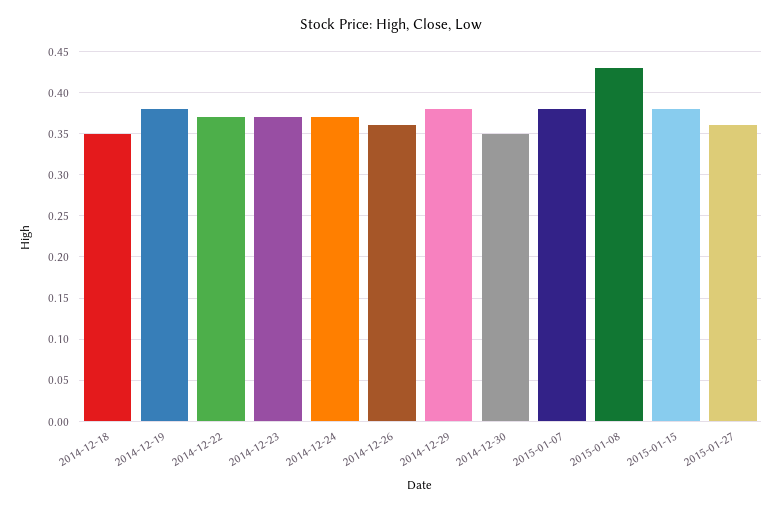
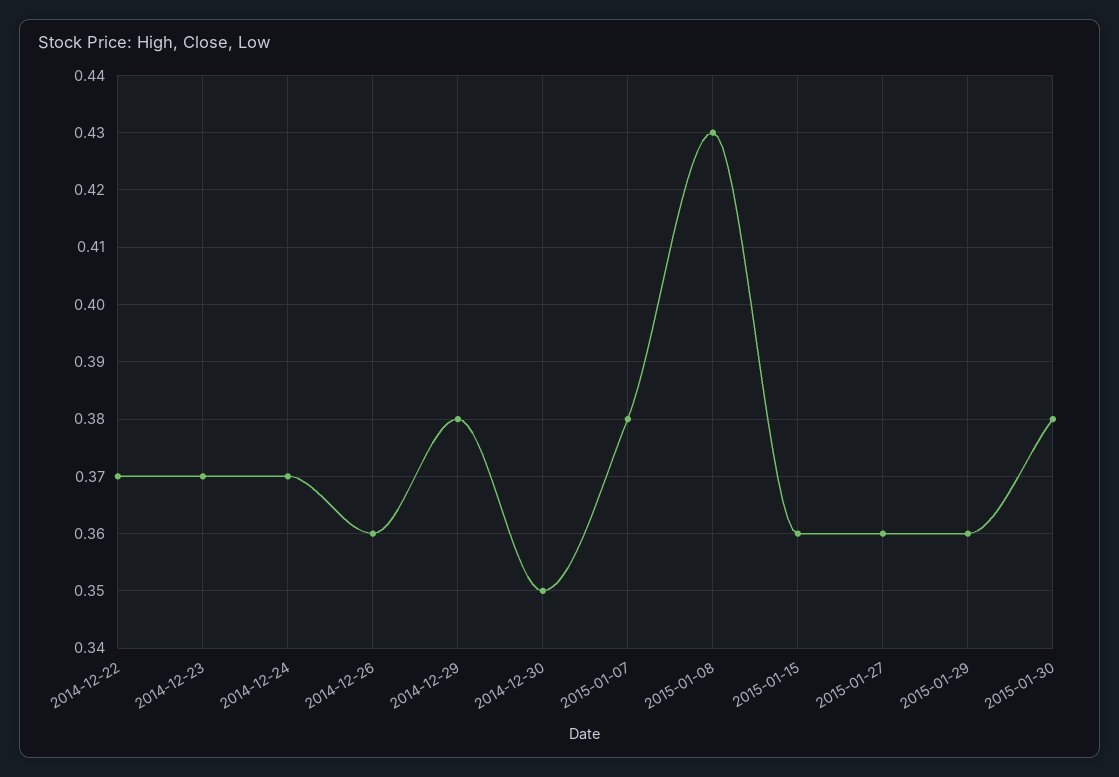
2014-12-18: 0.35 -> none
2014-12-19: 0.38 -> none
2015-01-15: 0.38 -> 0.36
2015-01-29: none -> 0.36
2015-01-30: none -> 0.38

